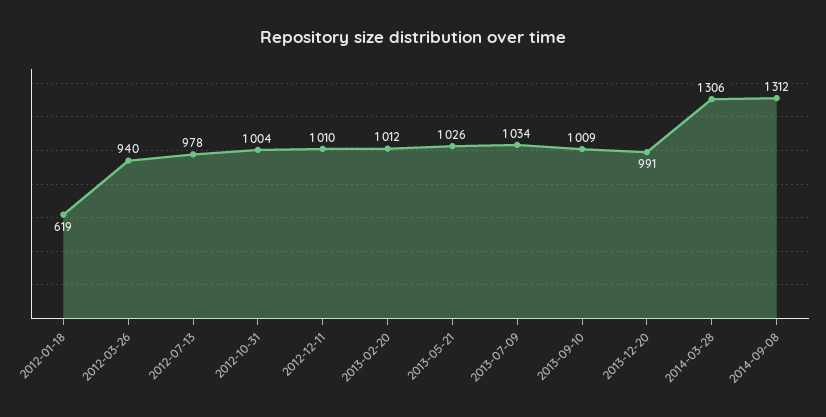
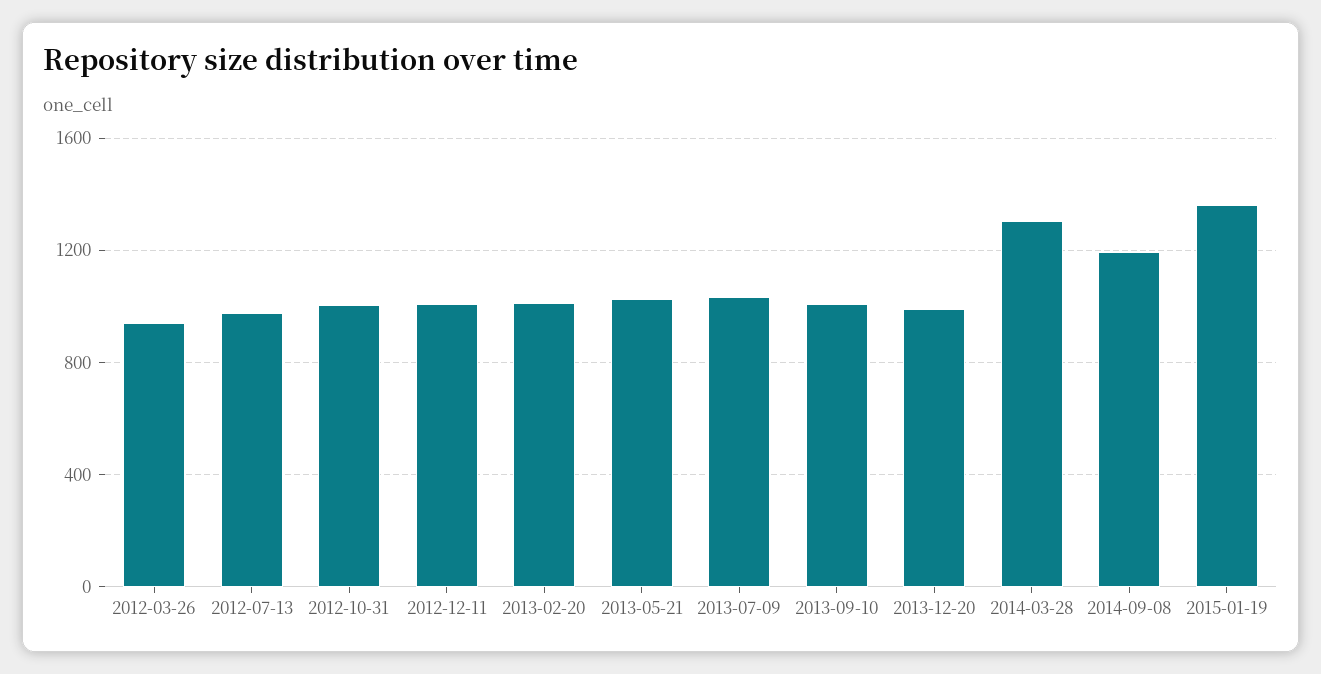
2012-01-18: 619 -> none
2014-09-08: 1312 -> 1200
2015-01-19: none -> 1350

